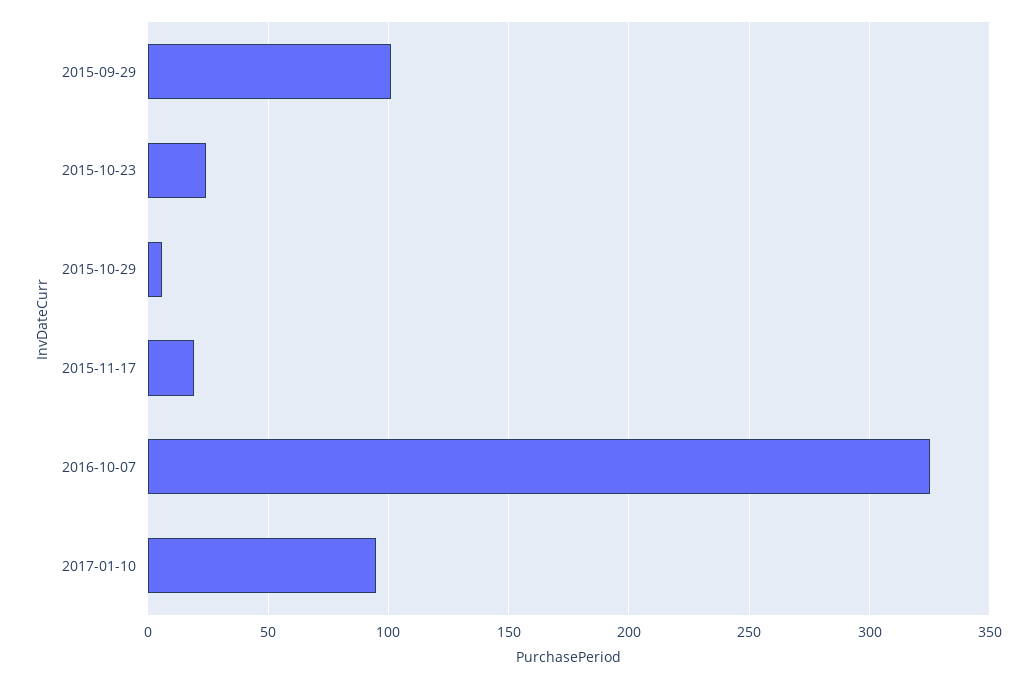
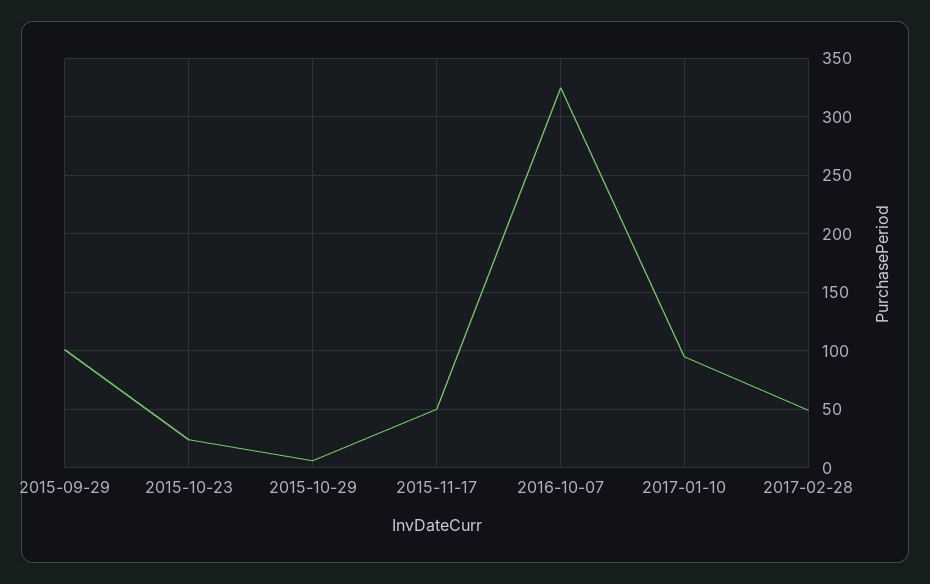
2015-11-17: 20 -> 50
2017-02-28: none -> 50

